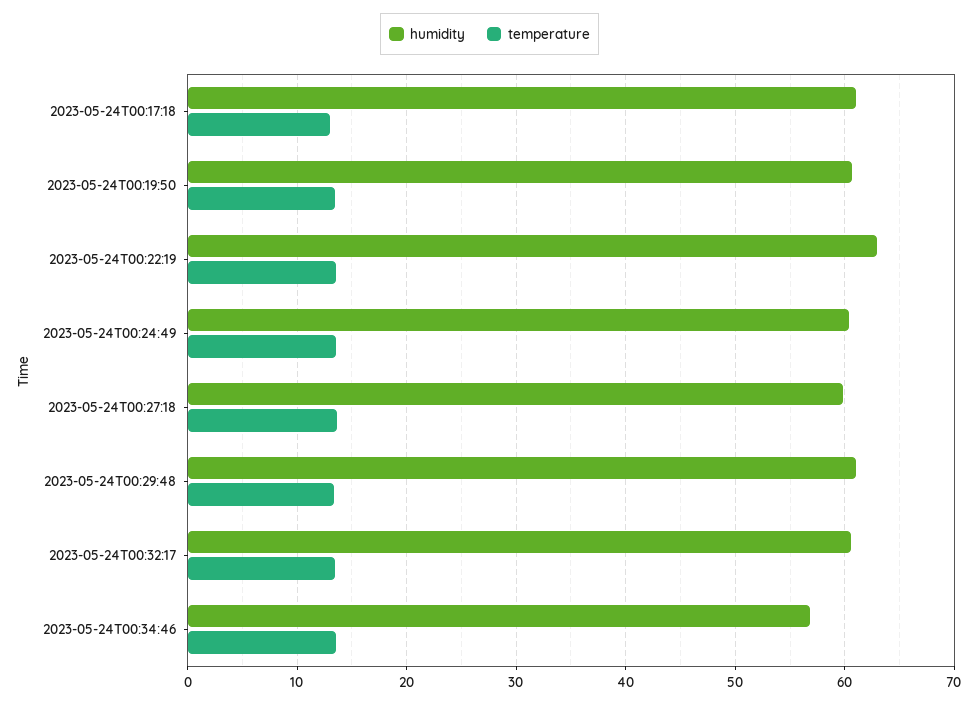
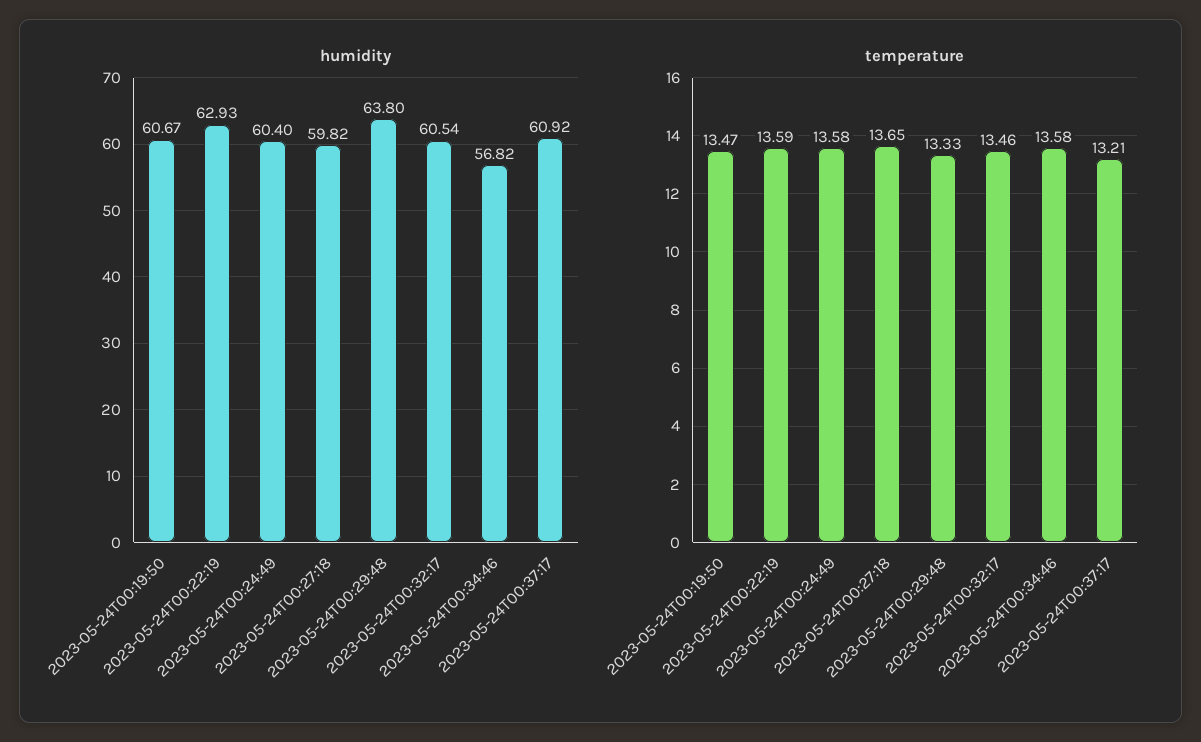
humidity, 2023-05-24T00:17:18: 61 -> none
temperature, 2023-05-24T00:17:18: 13 -> none
humidity, 2023-05-24T00:29:48: 61 -> 63.8
humidity, 2023-05-24T00:37:17: none -> 60.92
temperature, 2023-05-24T00:37:17: none -> 13.21

